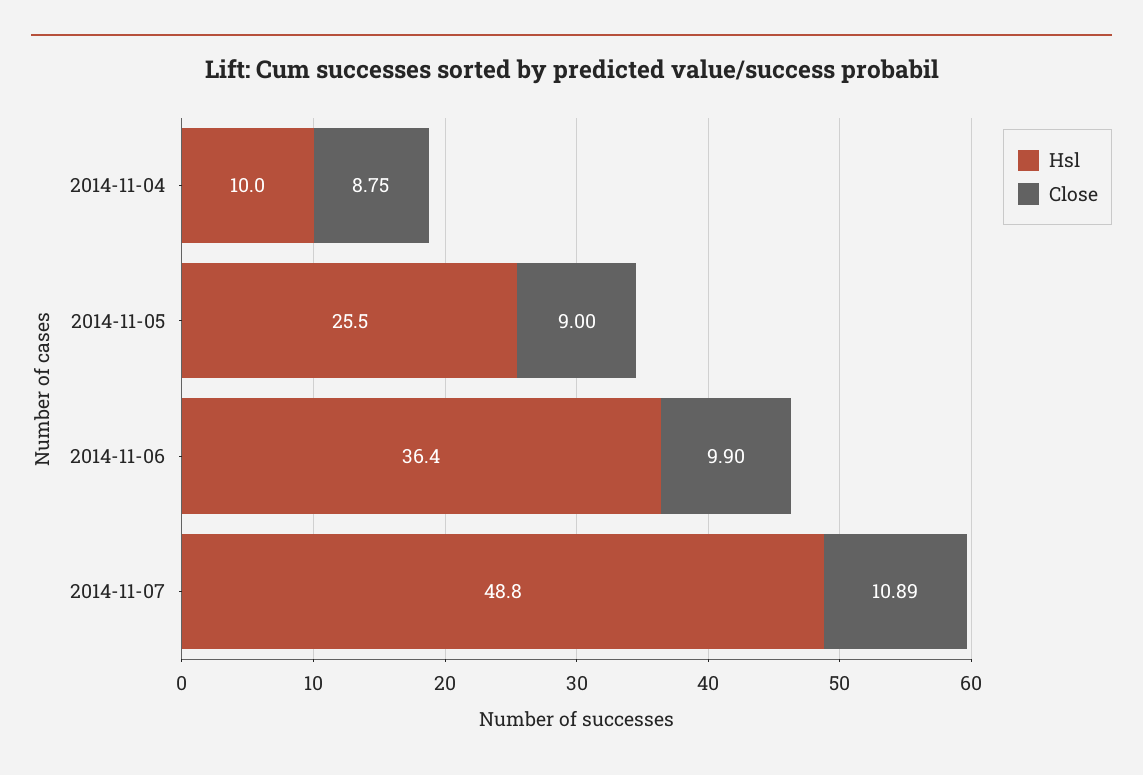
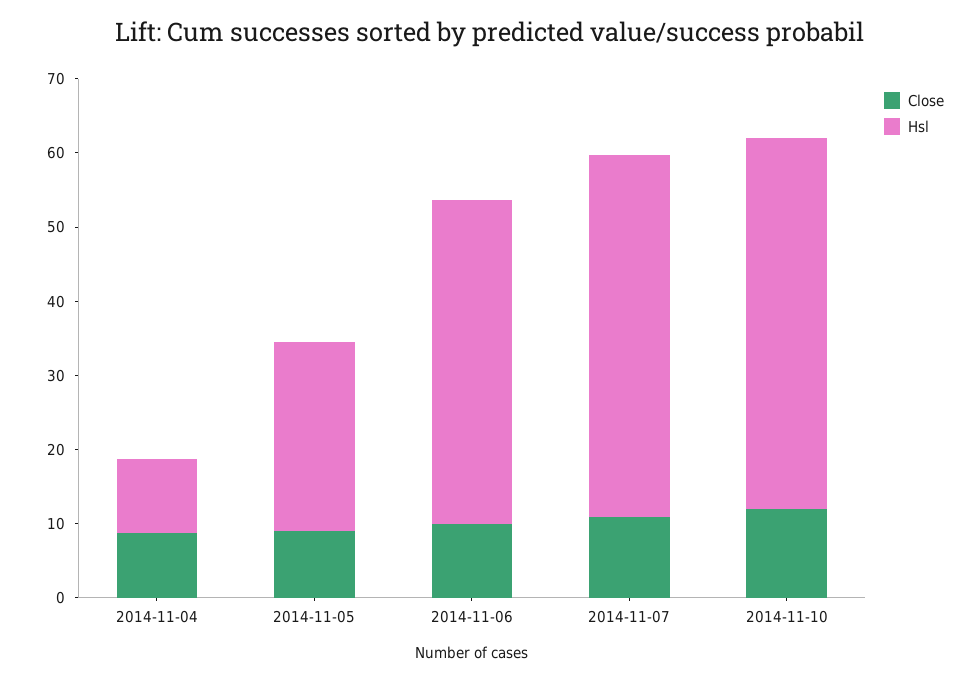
Hsl, 2014-11-06: 36.4 -> 44
Close, 2014-11-10: none -> 12
Hsl, 2014-11-10: none -> 50

